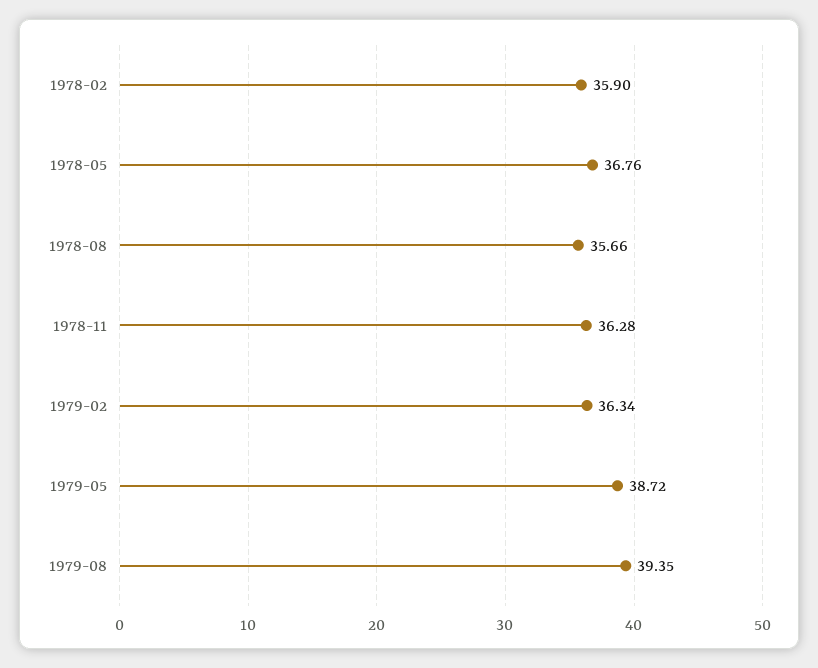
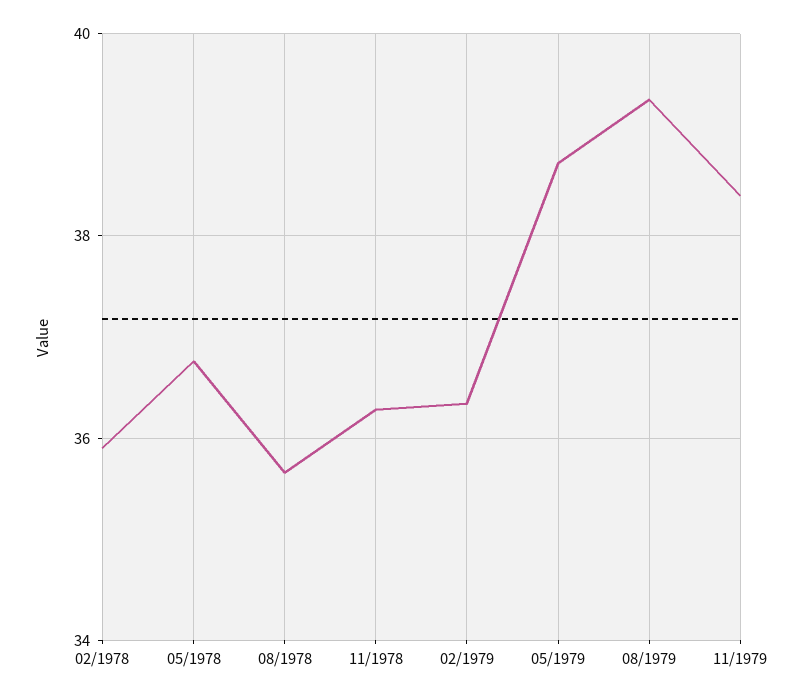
11/1979: none -> 38.4

